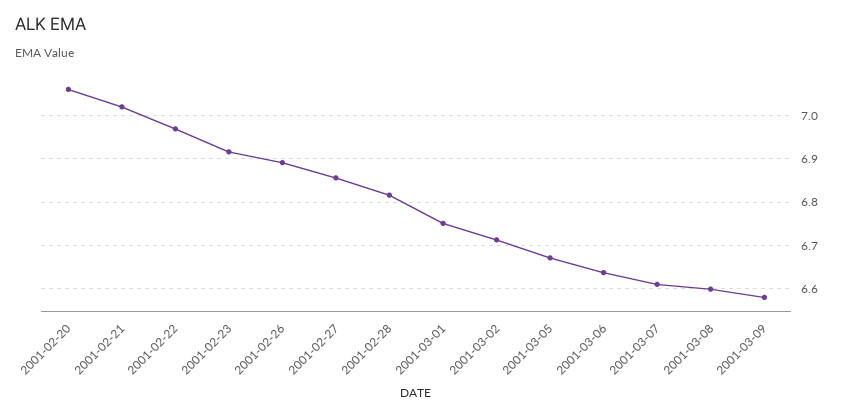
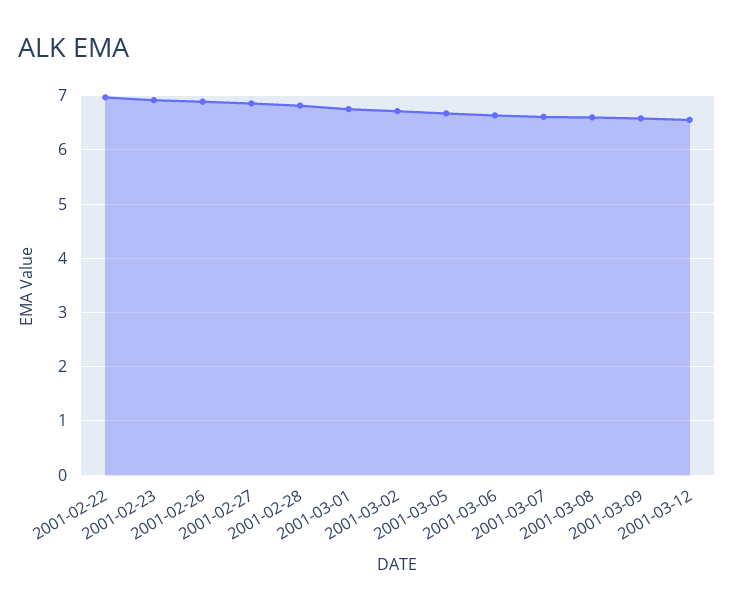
2001-02-20: 7.06 -> none
2001-02-21: 7.02 -> none
2001-03-12: none -> 6.6

